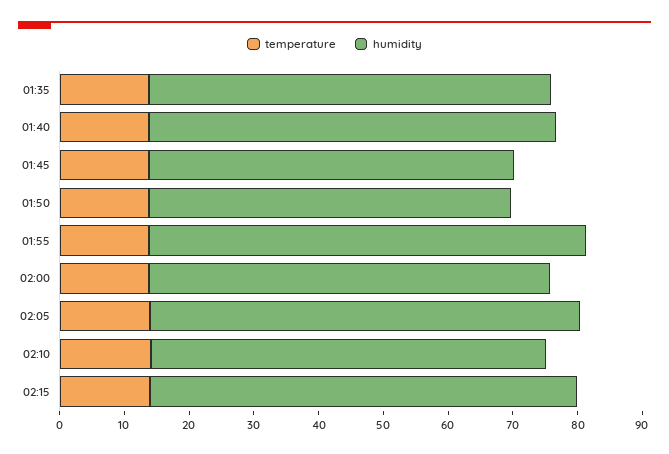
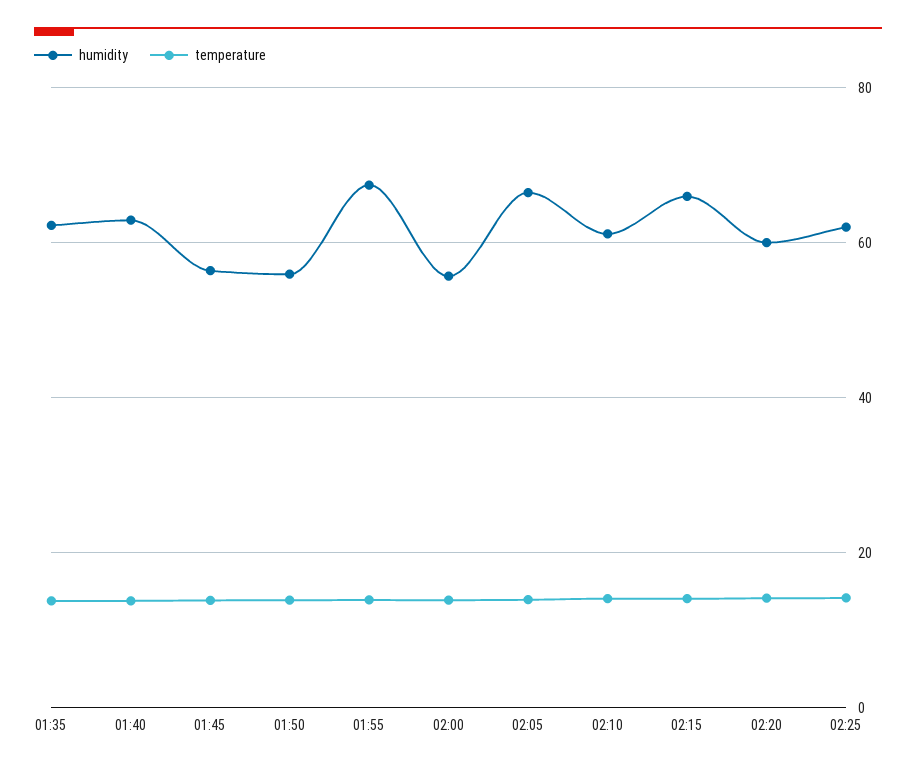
humidity, 02:00: 62 -> 56
humidity, 02:20: none -> 60
temperature, 02:20: none -> 14
humidity, 02:25: none -> 62
temperature, 02:25: none -> 14

